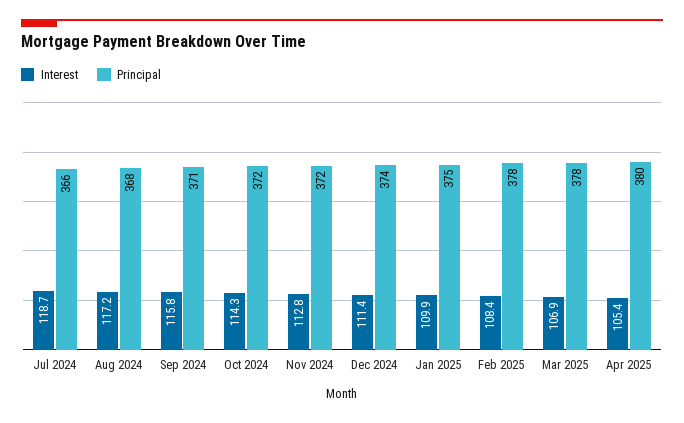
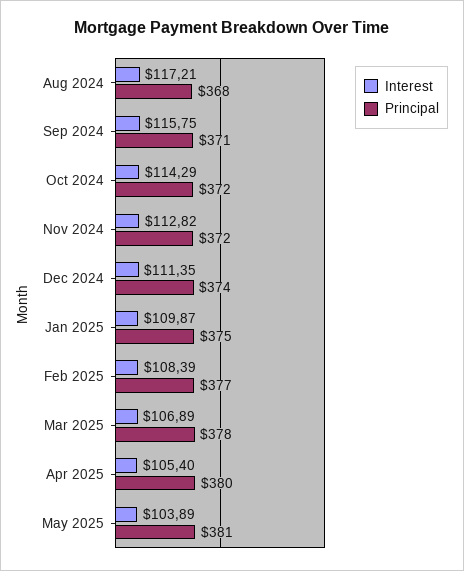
Interest, Jul 2024: 118.7 -> none
Principal, Jul 2024: 366 -> none
Principal, Feb 2025: 378 -> 377
Interest, May 2025: none -> 103.89
Principal, May 2025: none -> 381

